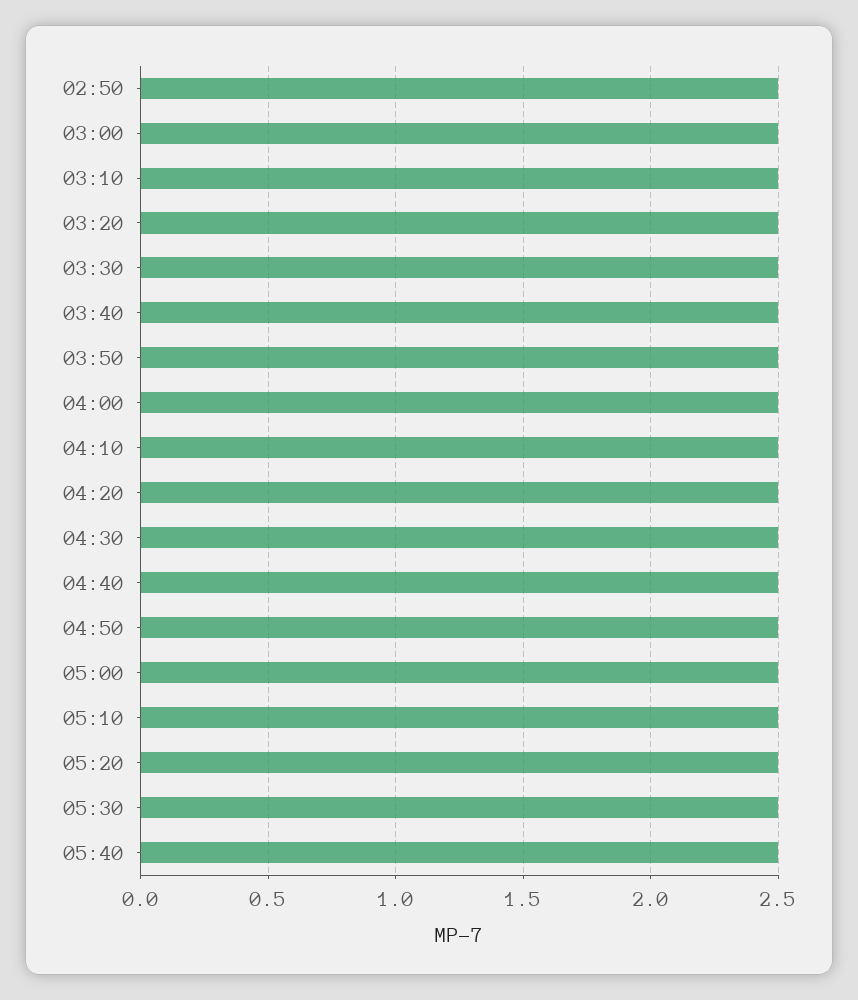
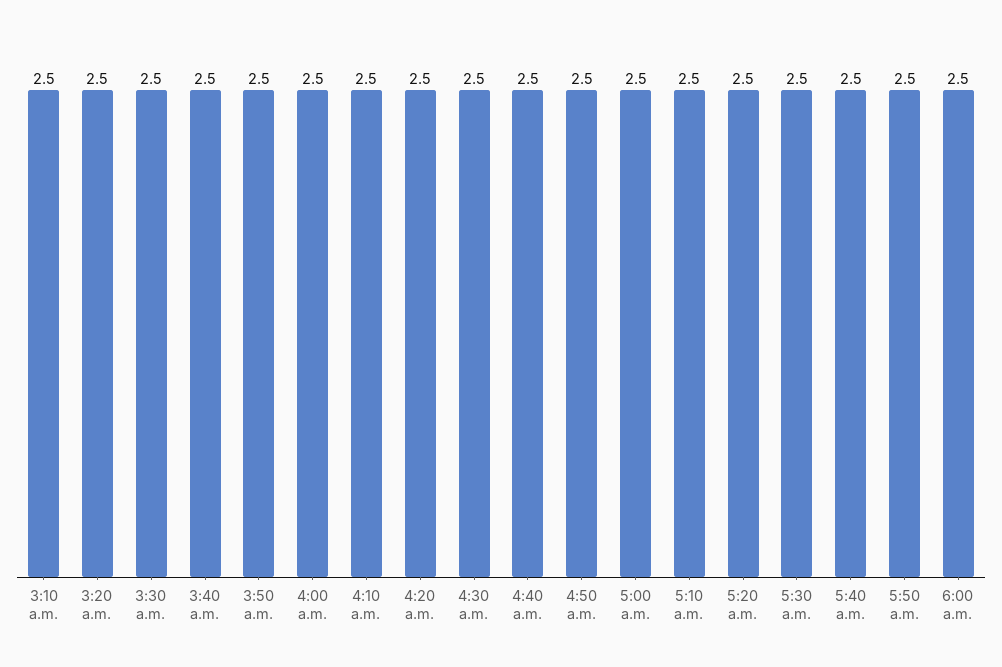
02:50: 2.5 -> none
03:00: 2.5 -> none
5:50 a.m.: none -> 2.5
6:00 a.m.: none -> 2.5

